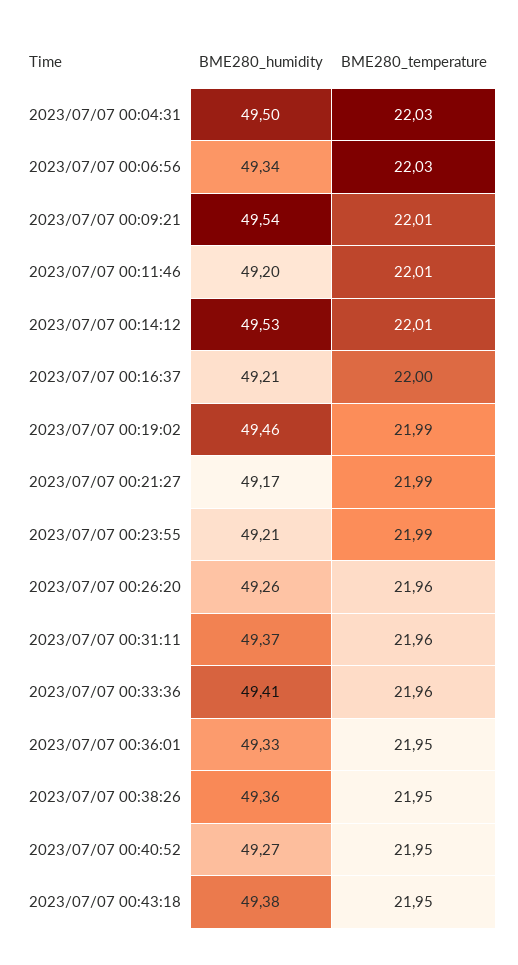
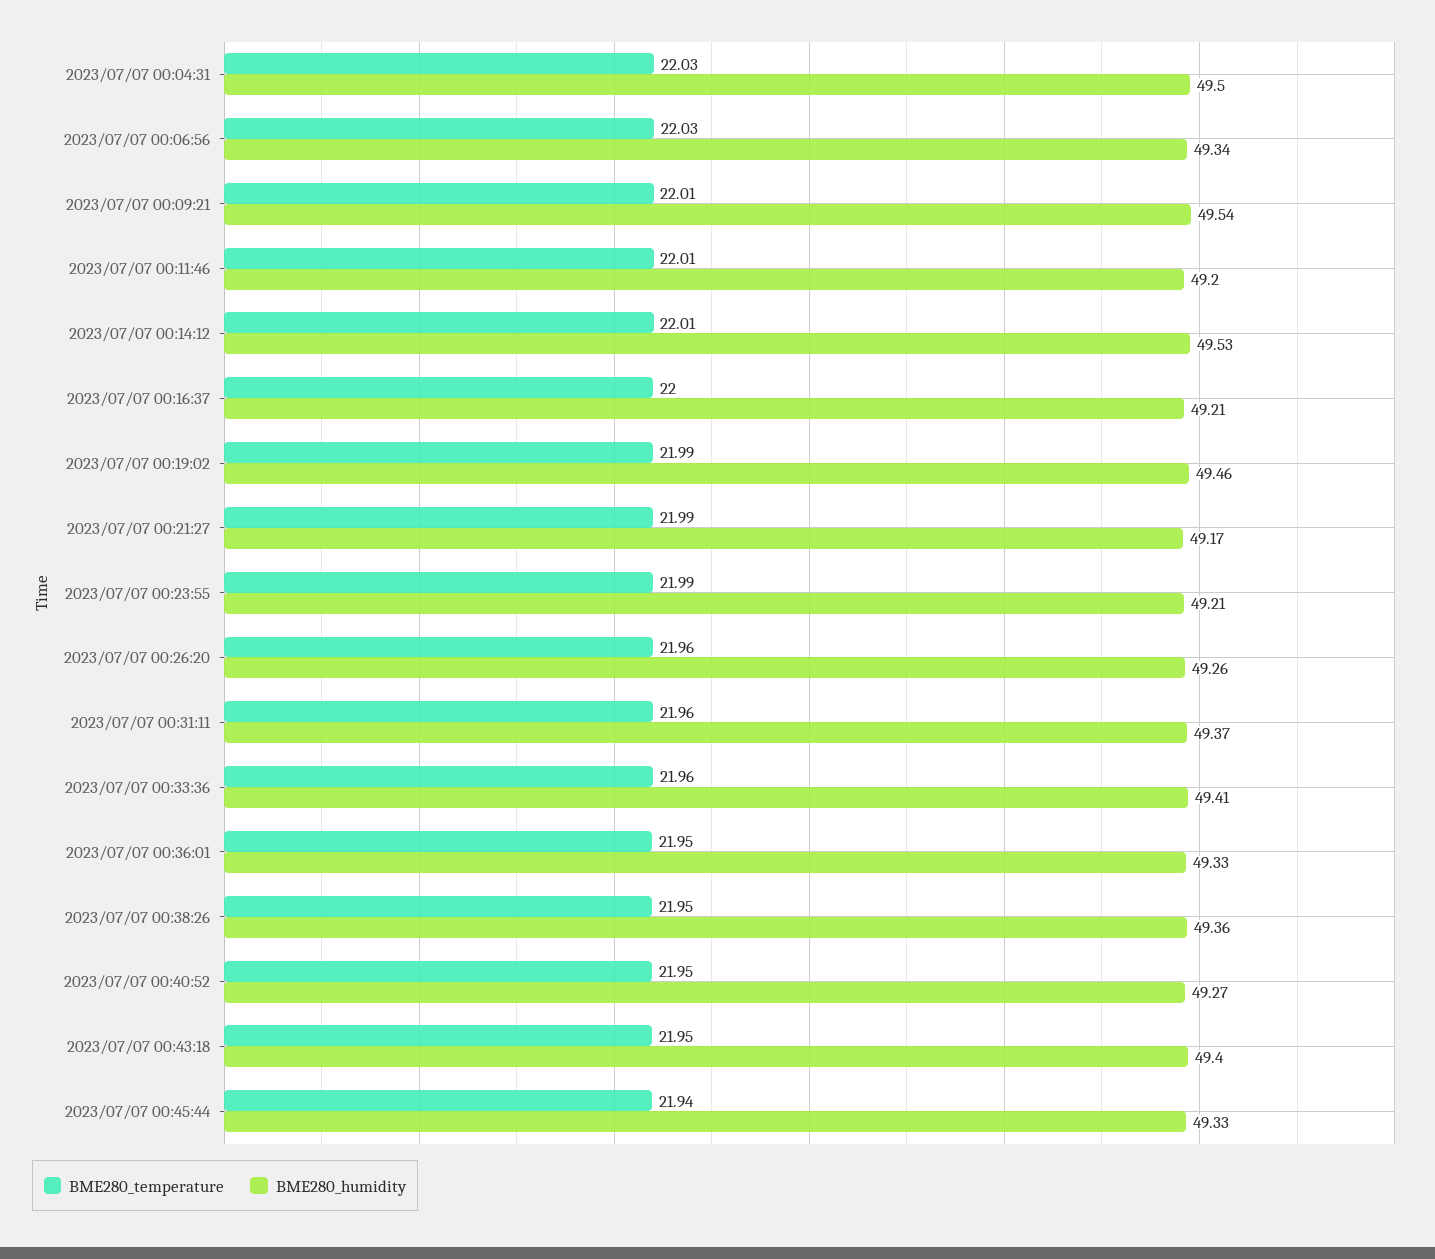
BME280_humidity, 2023/07/07 00:43:18: 49.38 -> 49.4
BME280_temperature, 2023/07/07 00:45:44: none -> 21.94
BME280_humidity, 2023/07/07 00:45:44: none -> 49.33

